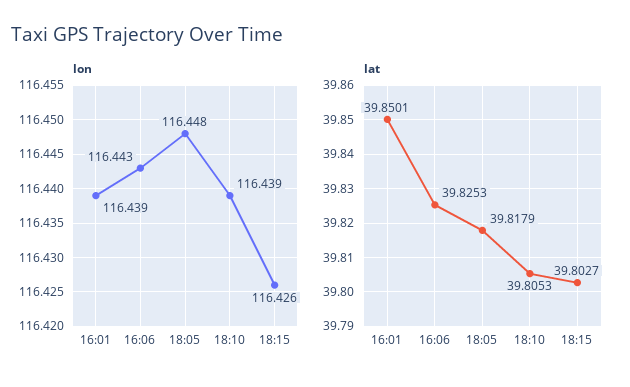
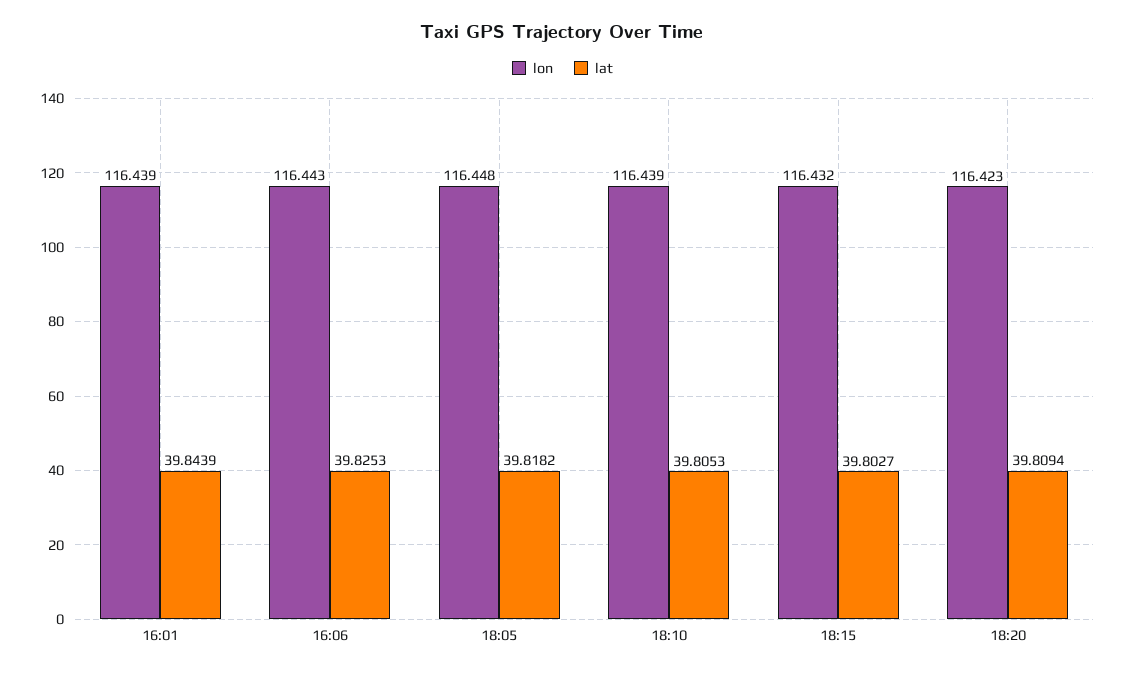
lon, 18:15: 116.426 -> 116.432
lat, 16:01: 39.8501 -> 39.8439
lat, 18:05: 39.8179 -> 39.8182
lon, 18:20: none -> 116.423
lat, 18:20: none -> 39.8094

